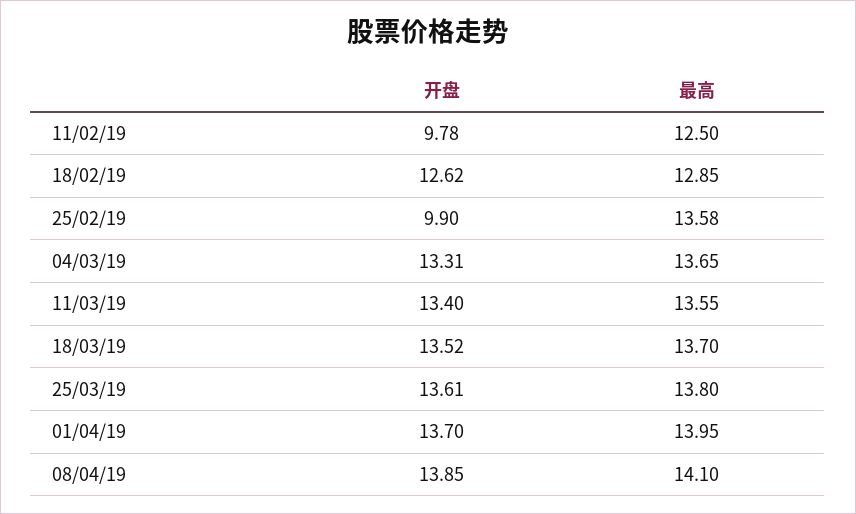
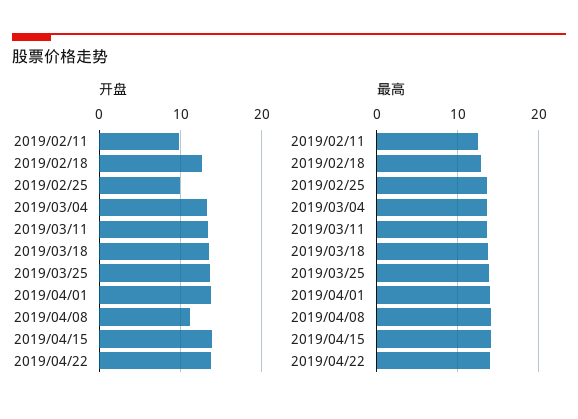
开盘, 08/04/19: 13.85 -> 11
开盘, 2019/04/15: none -> 14
开盘, 2019/04/22: none -> 14
最高, 2019/04/15: none -> 14
最高, 2019/04/22: none -> 14

